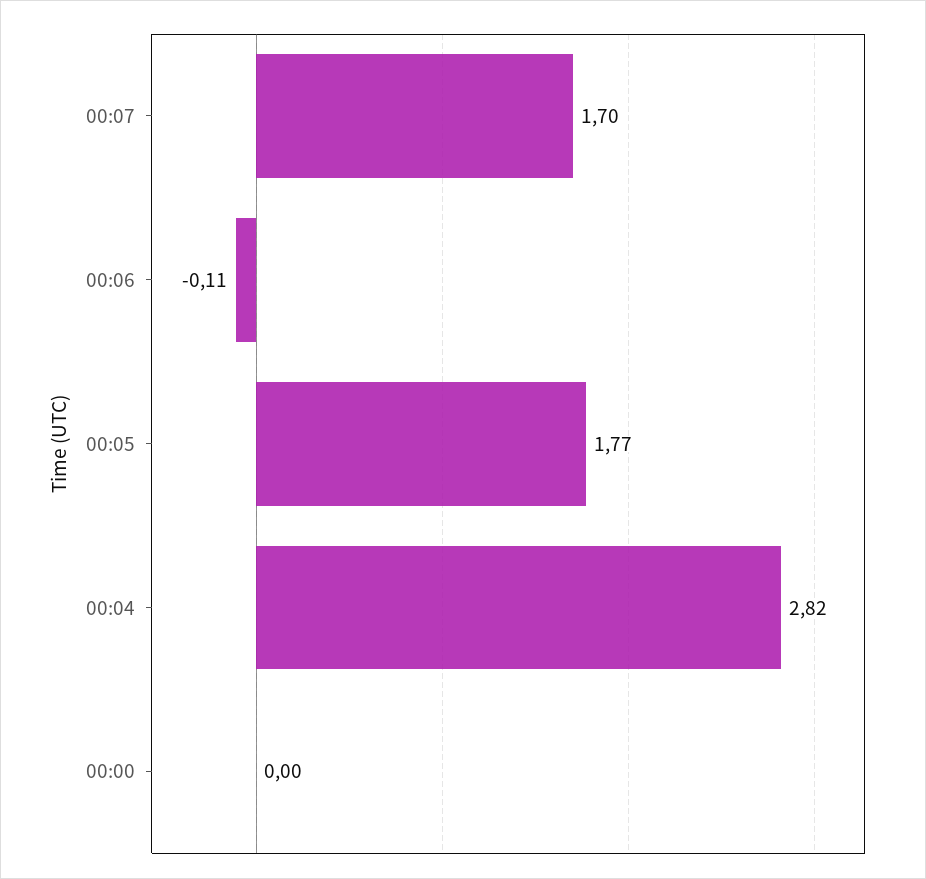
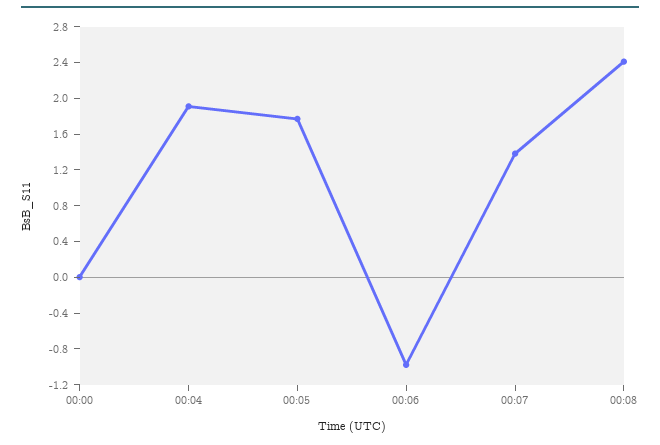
00:07: 1.7 -> 1.4
00:06: -0.11 -> -1
00:04: 2.82 -> 1.9
00:08: none -> 2.4

